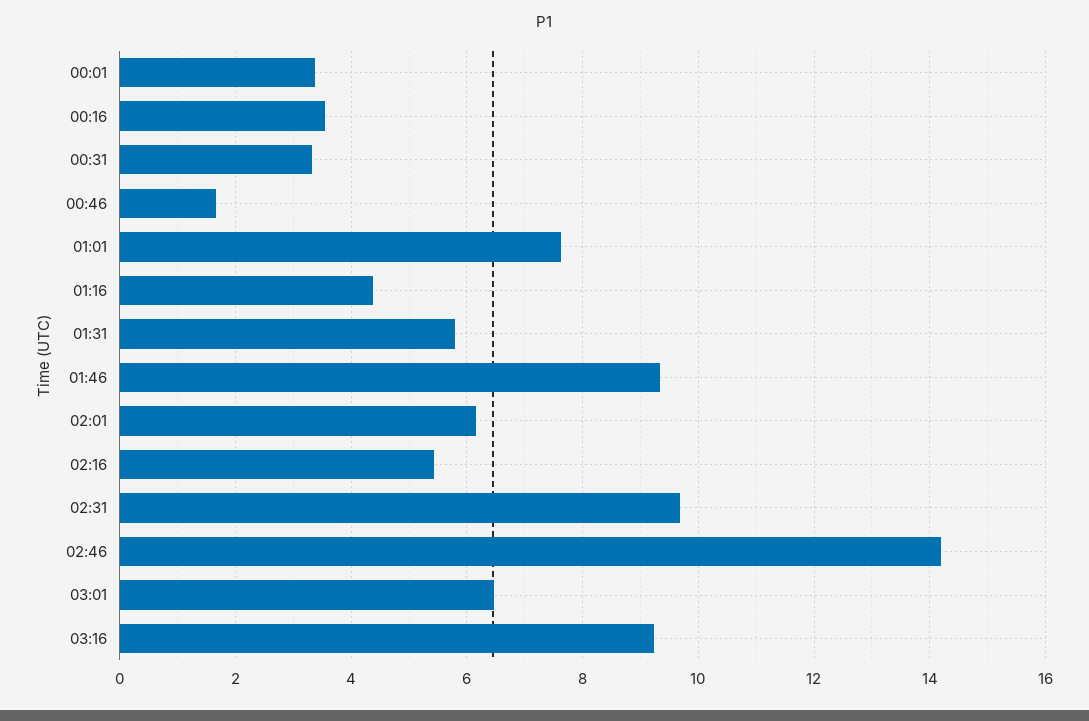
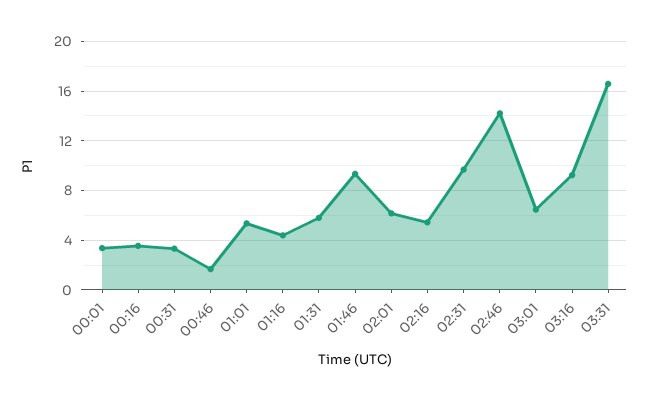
01:01: 7.6 -> 5.5
03:31: none -> 16.5

